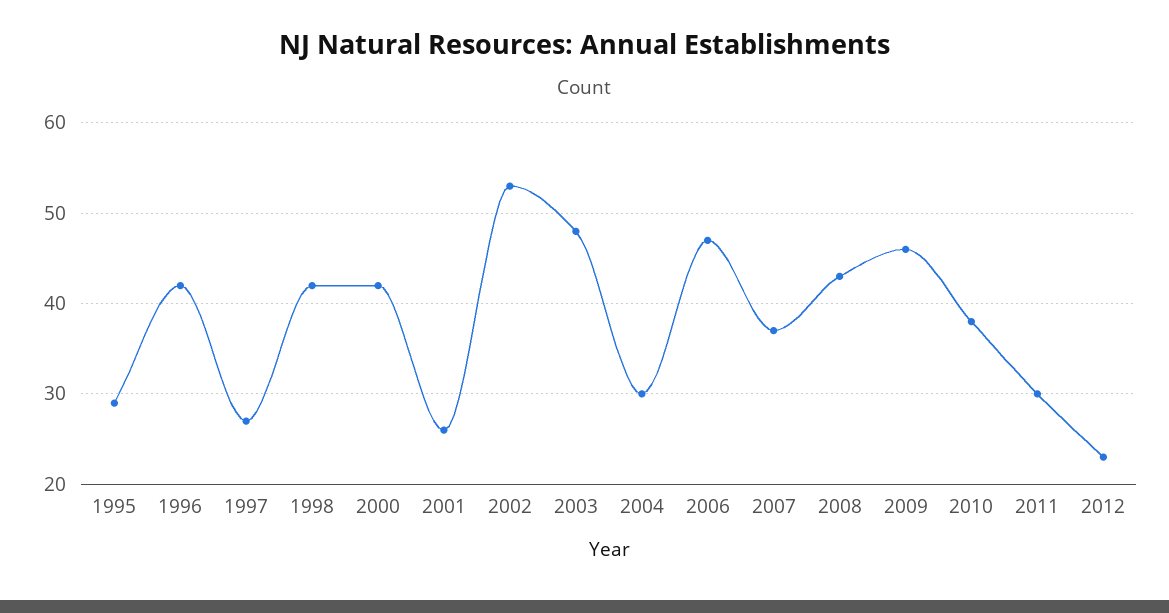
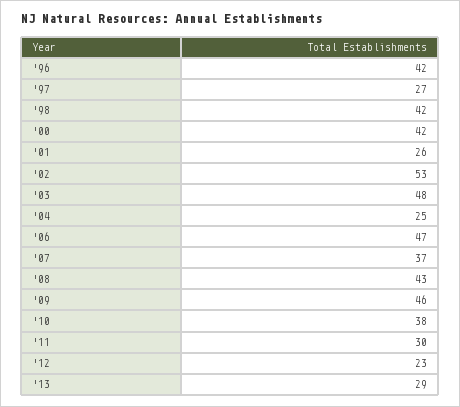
1995: 29 -> none
2004: 30 -> 25
'13: none -> 29

